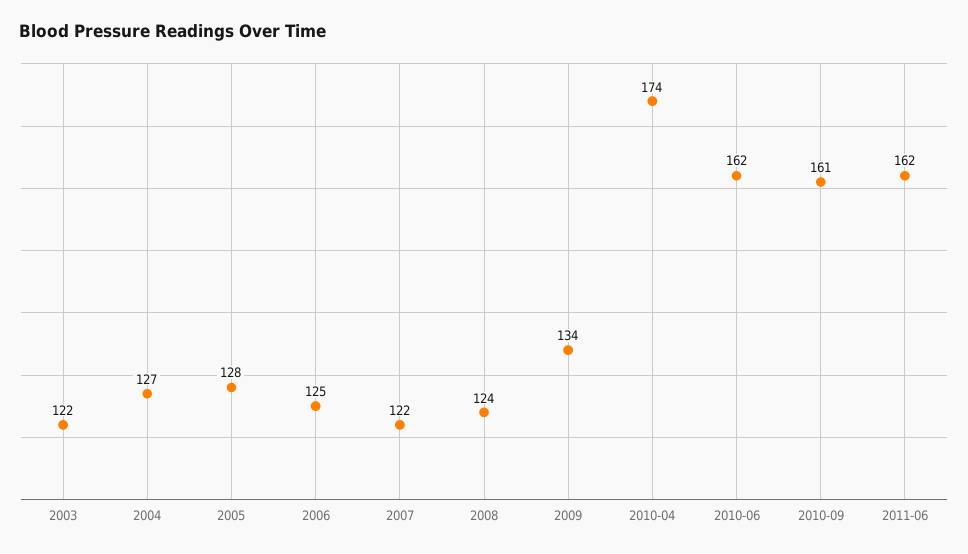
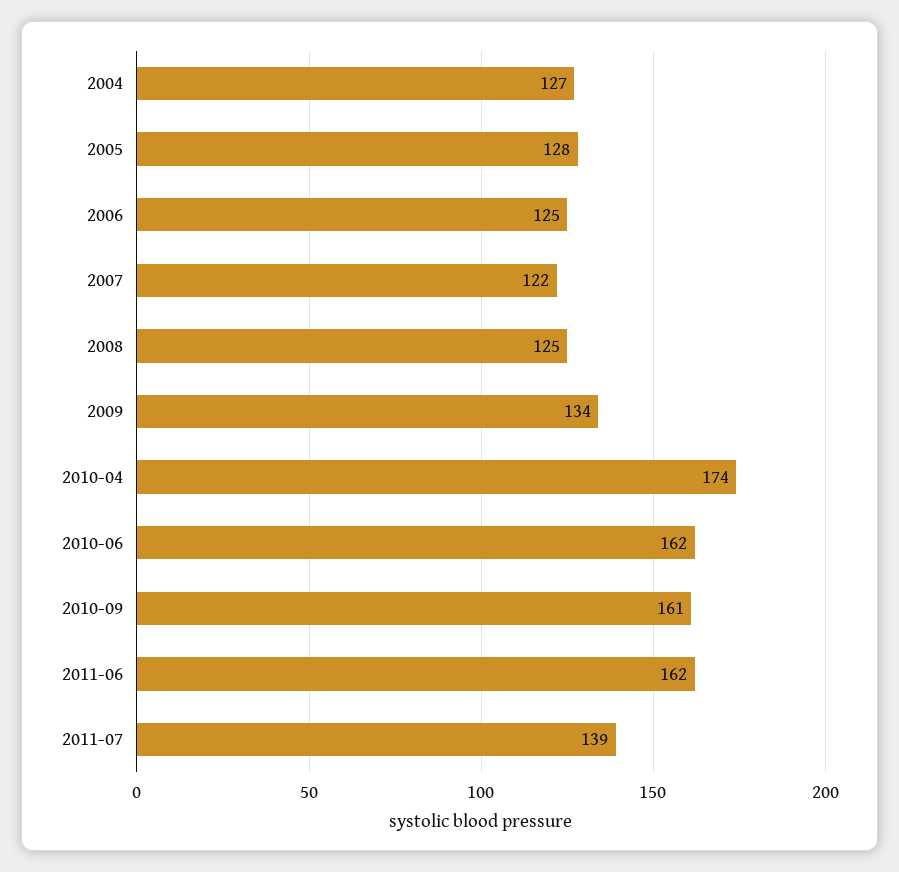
2003: 122 -> none
2008: 124 -> 125
2011-07: none -> 139

